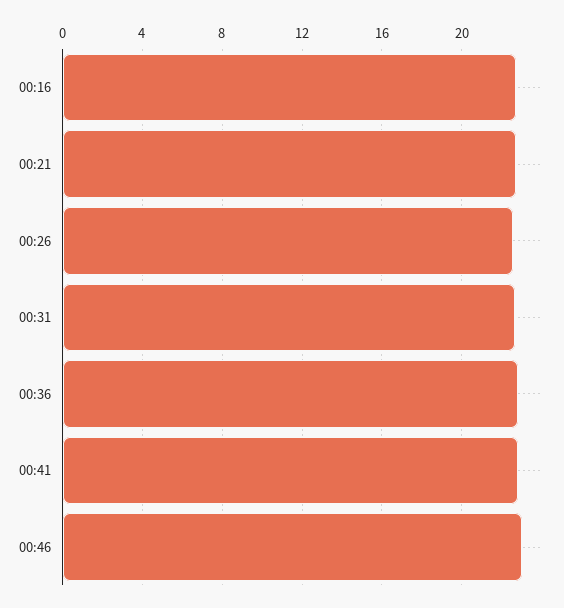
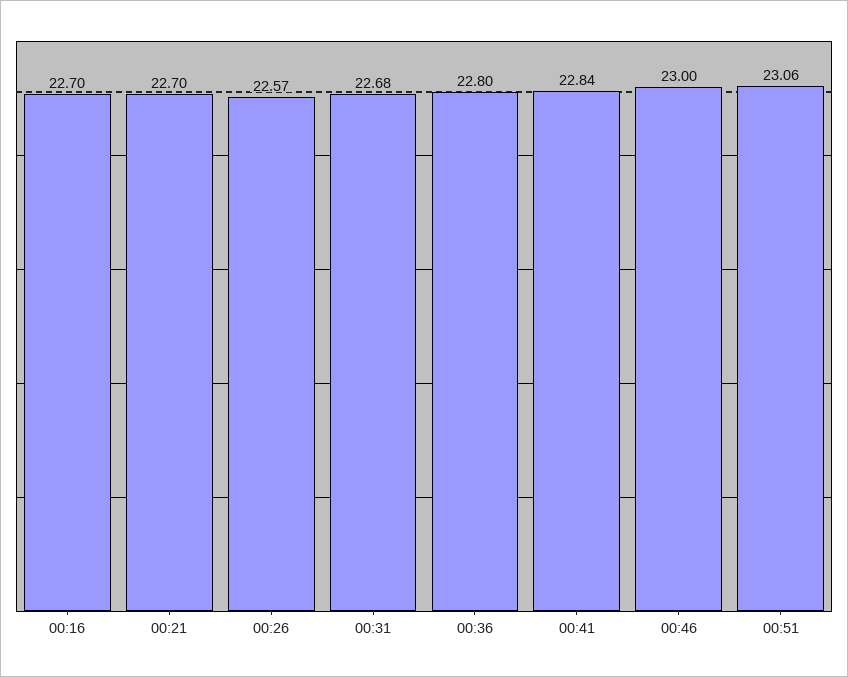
00:51: none -> 23.06

